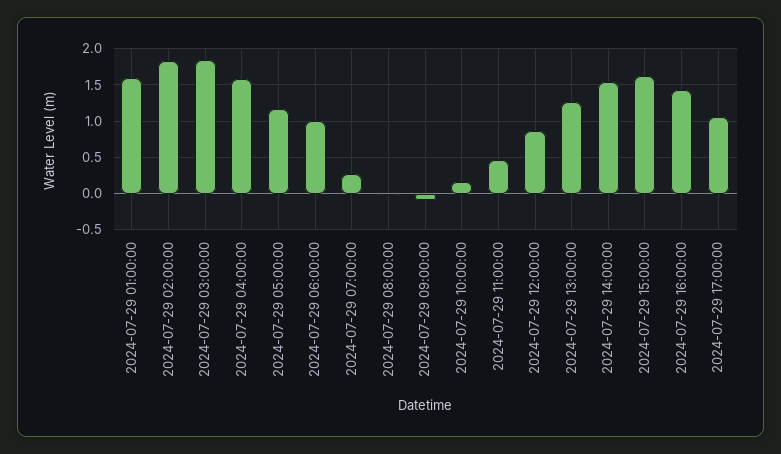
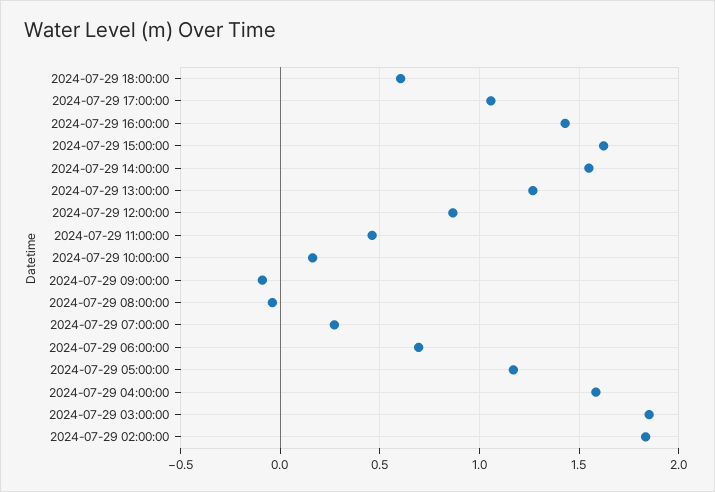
2024-07-29 01:00:00: 1.6 -> none
2024-07-29 06:00:00: 1 -> 0.7
2024-07-29 18:00:00: none -> 0.6

